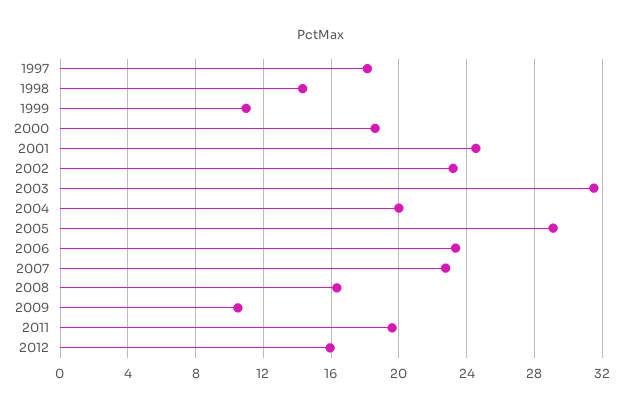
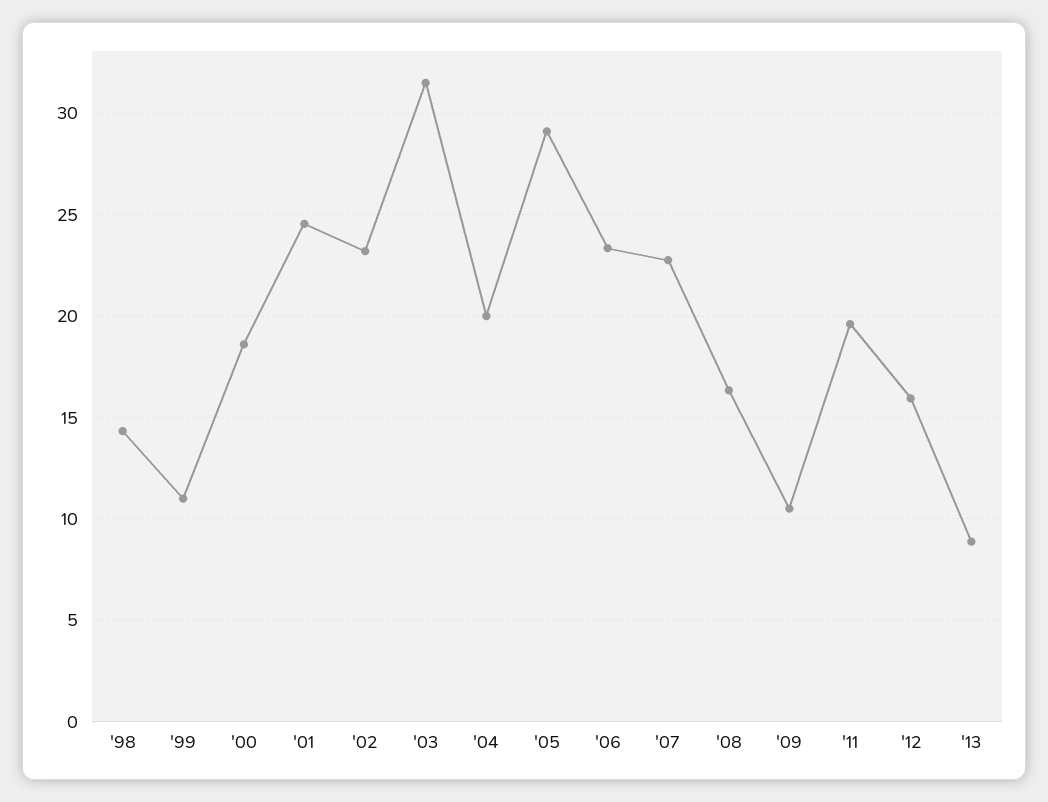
1997: 18 -> none
'13: none -> 9

